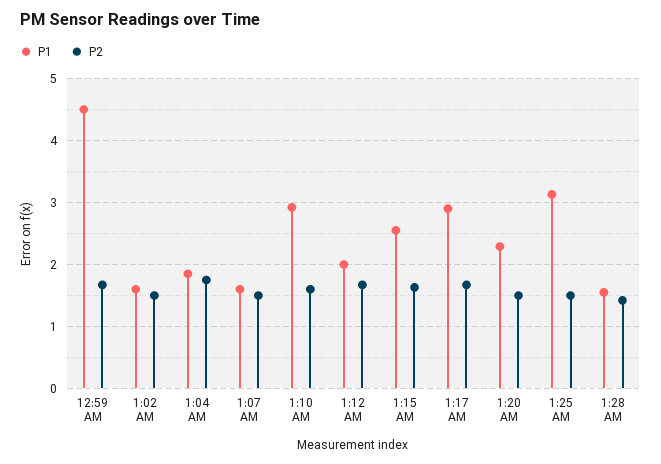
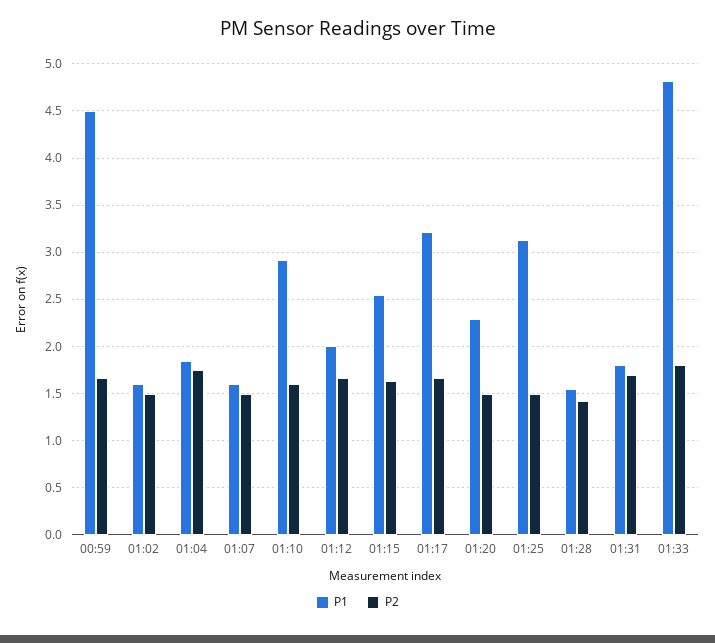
P1, 1:17 AM: 2.9 -> 3.2
P1, 01:31: none -> 1.8
P2, 01:31: none -> 1.7
P1, 01:33: none -> 4.8
P2, 01:33: none -> 1.8

